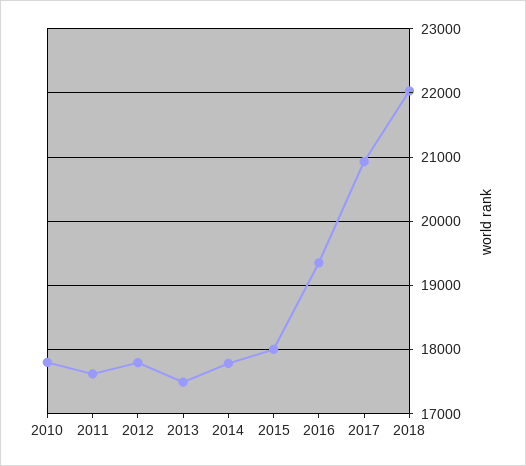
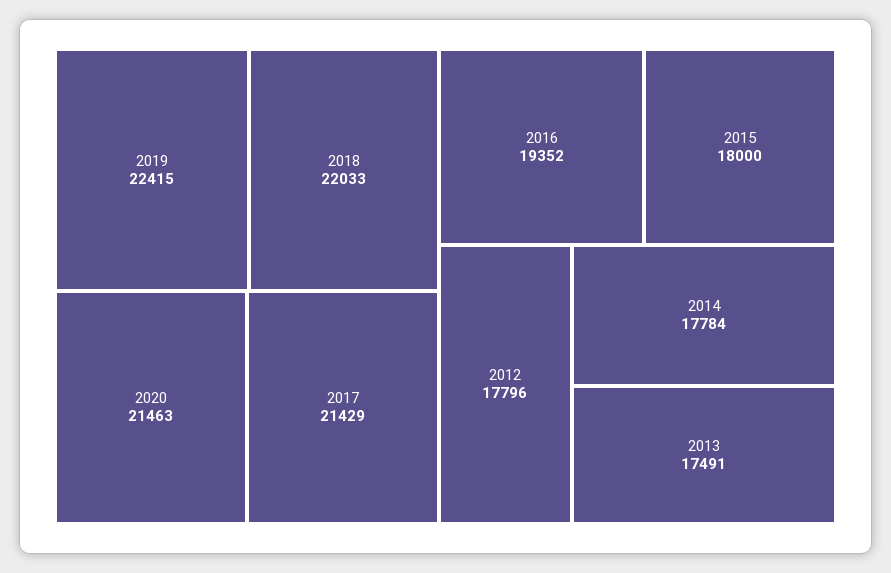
2010: 17800 -> none
2011: 17600 -> none
2017: 20900 -> 21429
2019: none -> 22415
2020: none -> 21463

